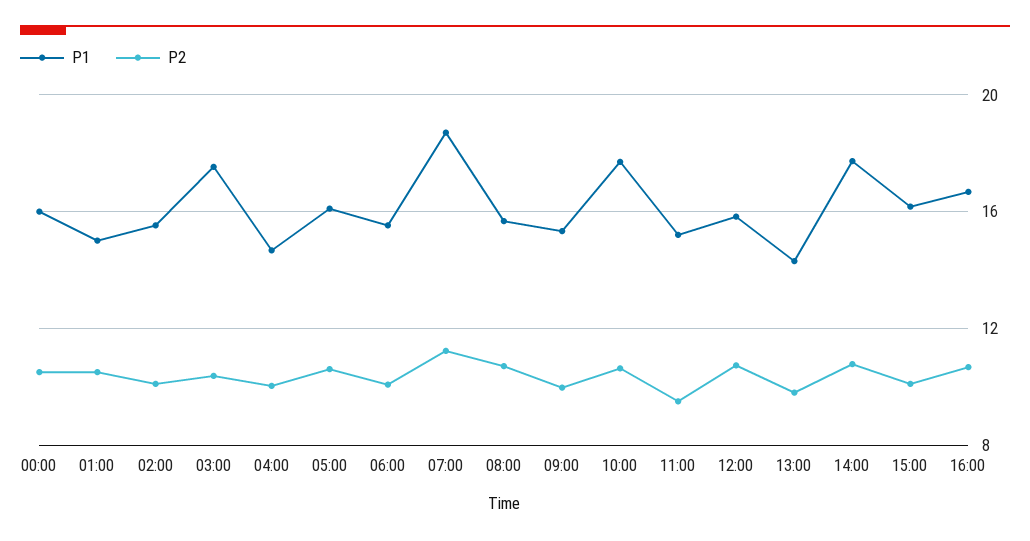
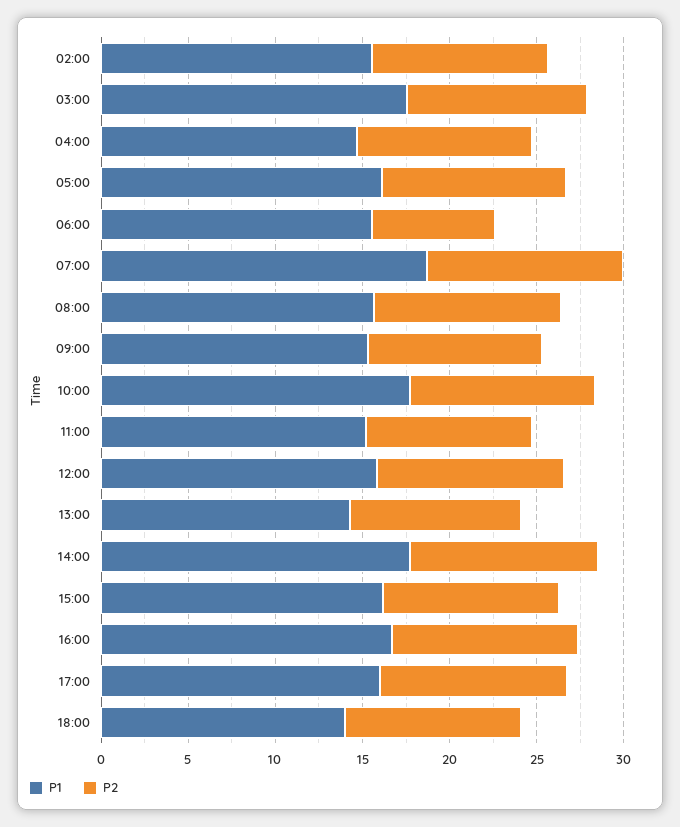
P1, 00:00: 16 -> none
P2, 00:00: 10.5 -> none
P1, 01:00: 15 -> none
P2, 01:00: 10.5 -> none
P2, 06:00: 10 -> 7
P1, 17:00: none -> 16
P2, 17:00: none -> 11
P1, 18:00: none -> 14
P2, 18:00: none -> 10

